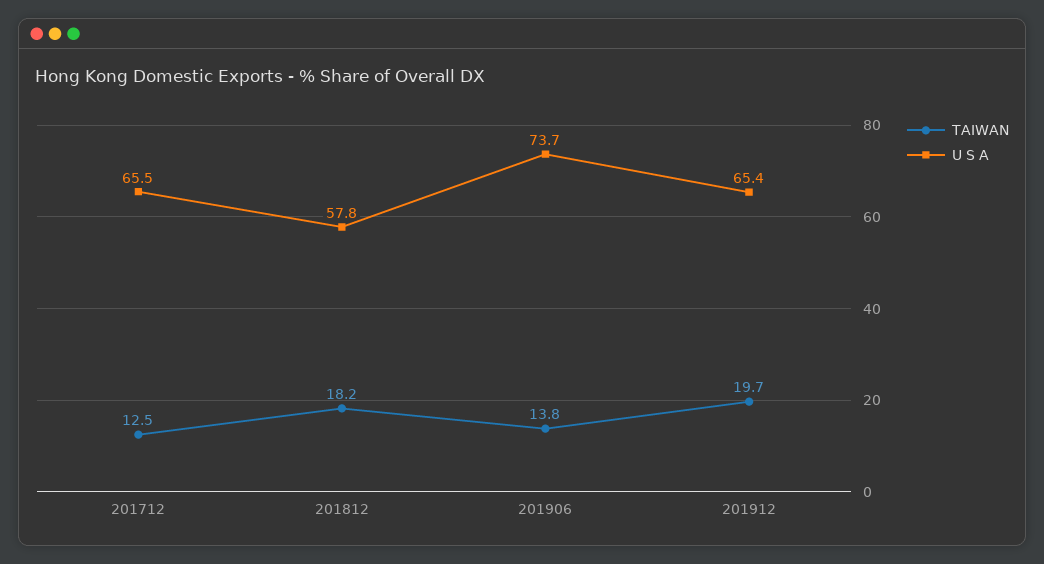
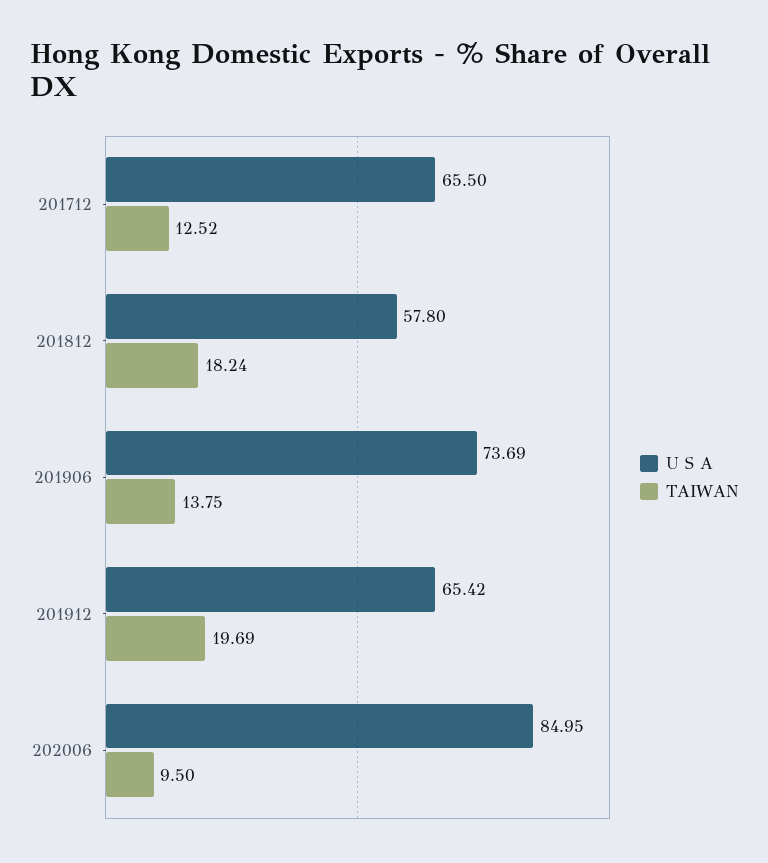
U S A, 202006: none -> 84.95
TAIWAN, 202006: none -> 9.5

